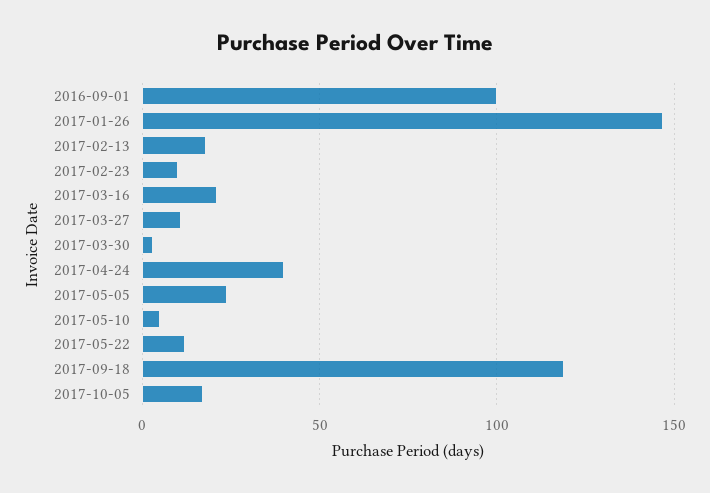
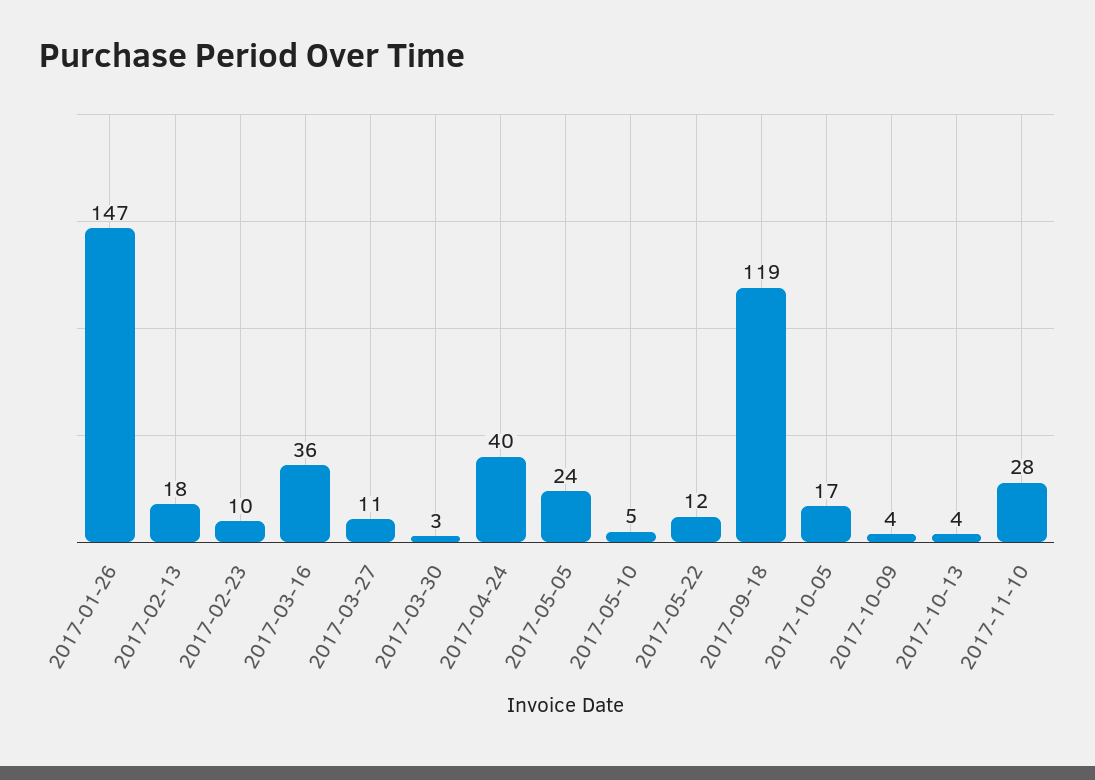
2016-09-01: 100 -> none
2017-03-16: 20 -> 36
2017-10-09: none -> 4
2017-10-13: none -> 4
2017-11-10: none -> 28

